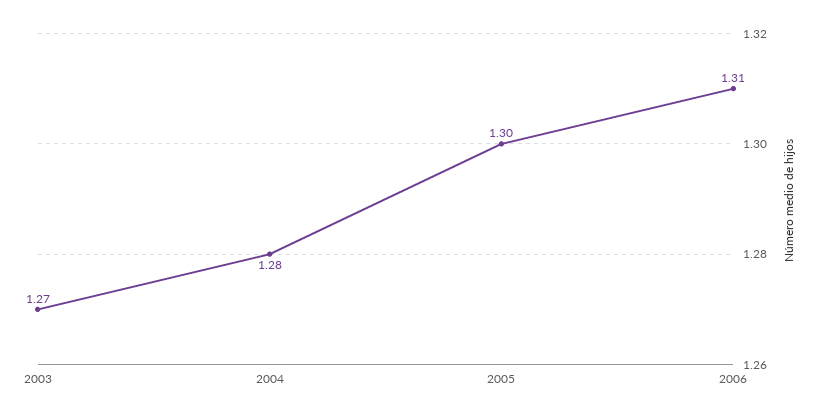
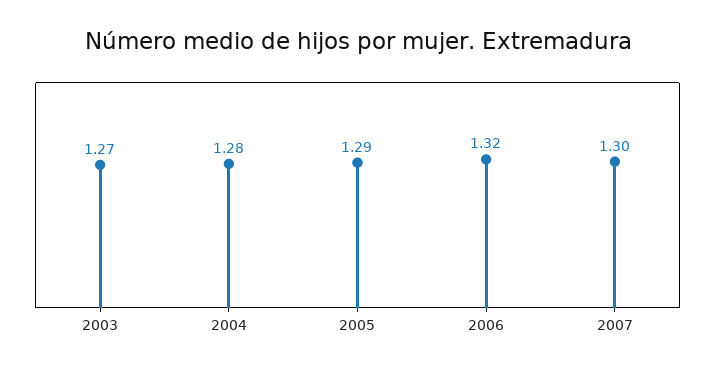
2005: 1.3 -> 1.29
2006: 1.31 -> 1.32
2007: none -> 1.3

